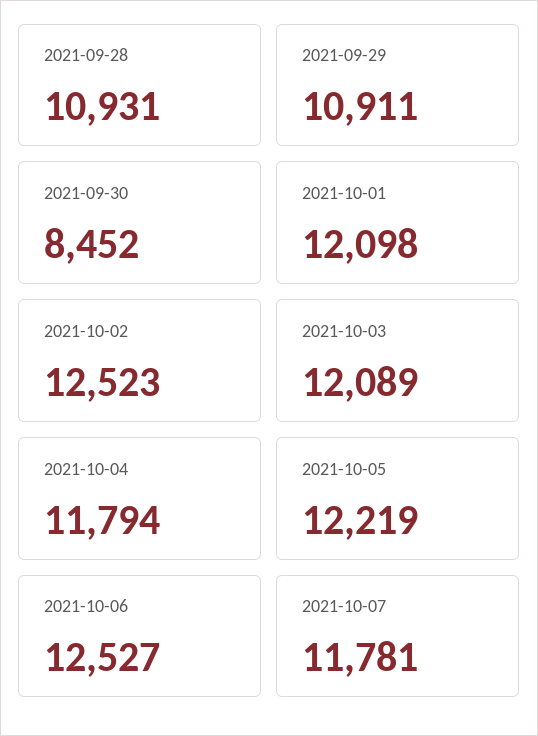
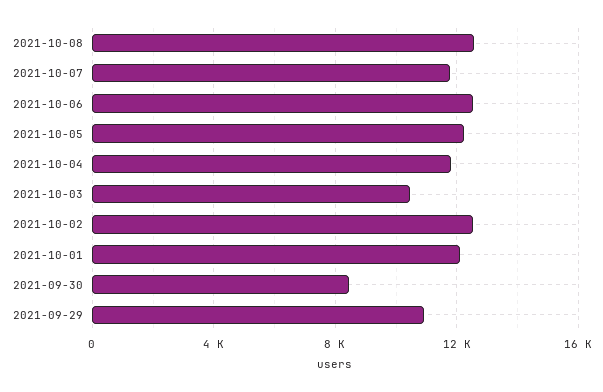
2021-09-28: 10931 -> none
2021-10-03: 12089 -> 10500
2021-10-08: none -> 12500

